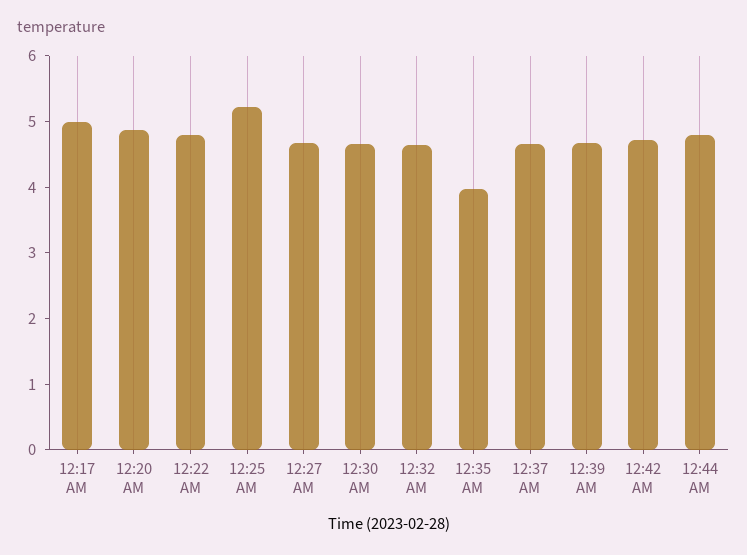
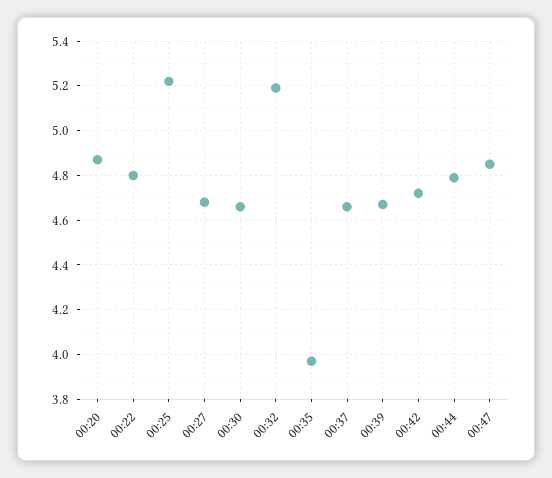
12:17 AM: 5 -> none
12:32 AM: 4.6 -> 5.2
00:47: none -> 4.85

